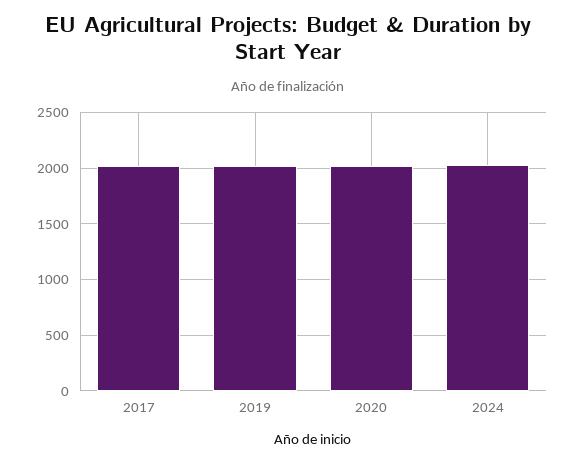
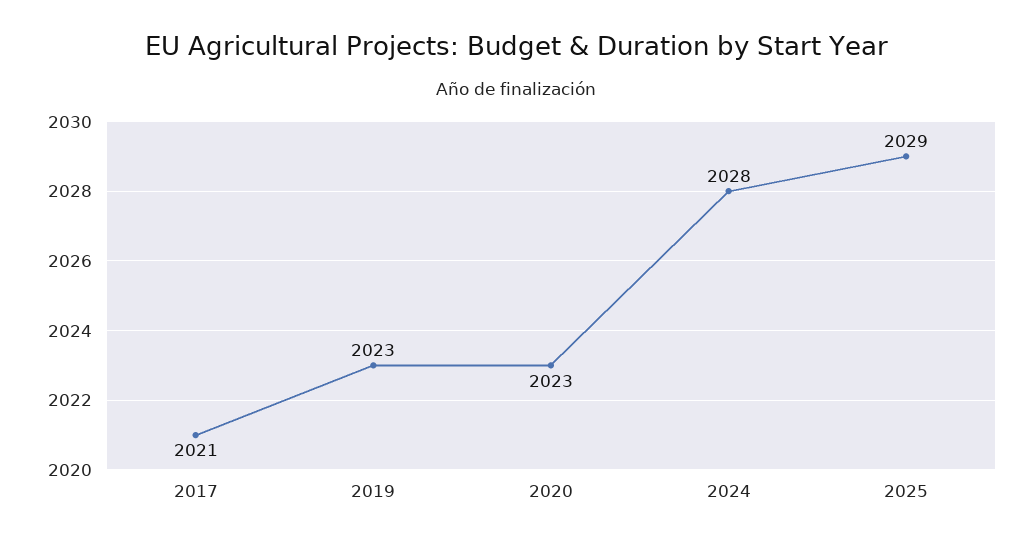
2025: none -> 2029

